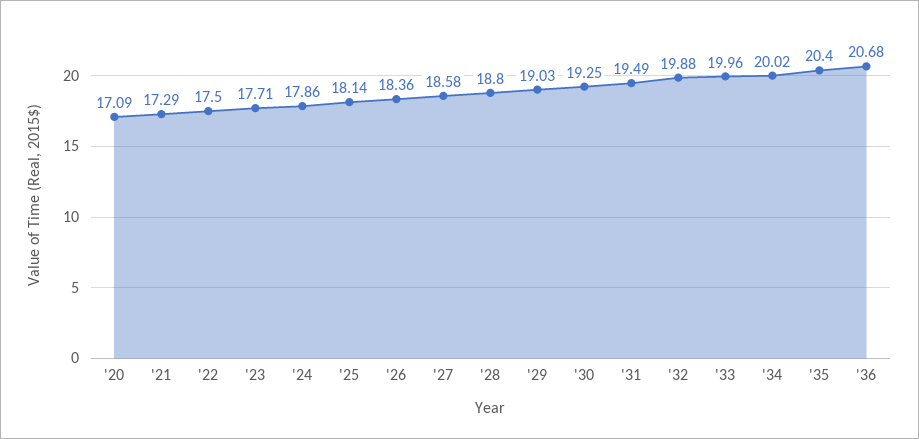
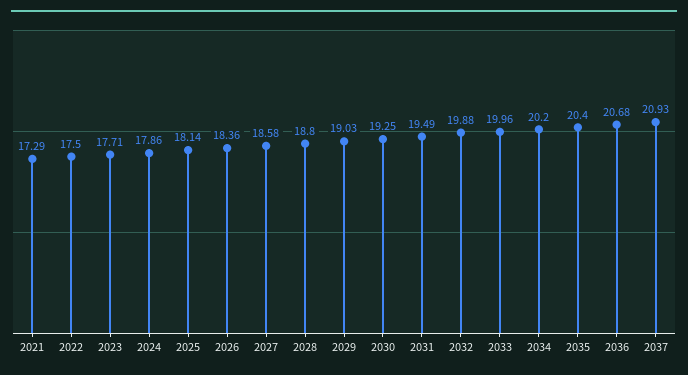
'20: 17.09 -> none
'34: 20.02 -> 20.2
2037: none -> 20.93

